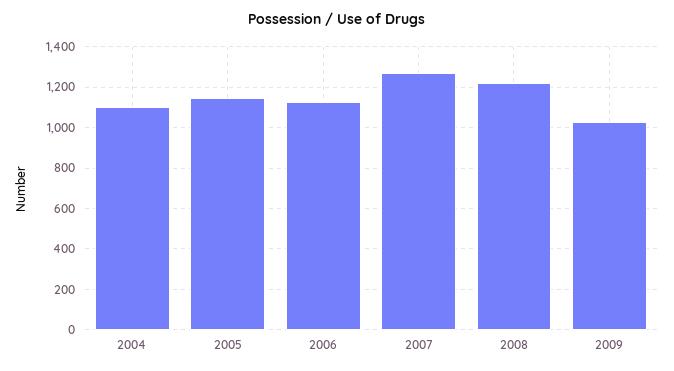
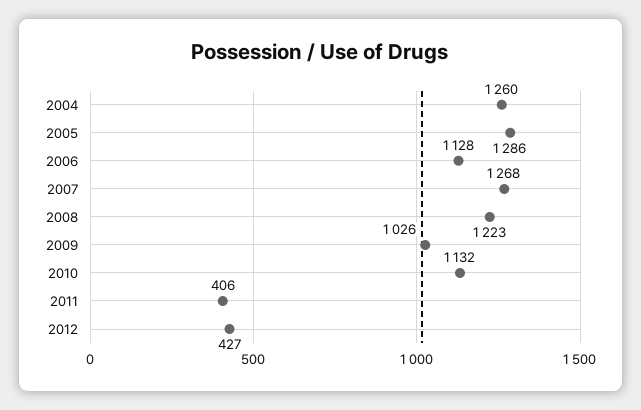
2004: 1100 -> 1260
2005: 1150 -> 1286
2010: none -> 1132
2011: none -> 406
2012: none -> 427

